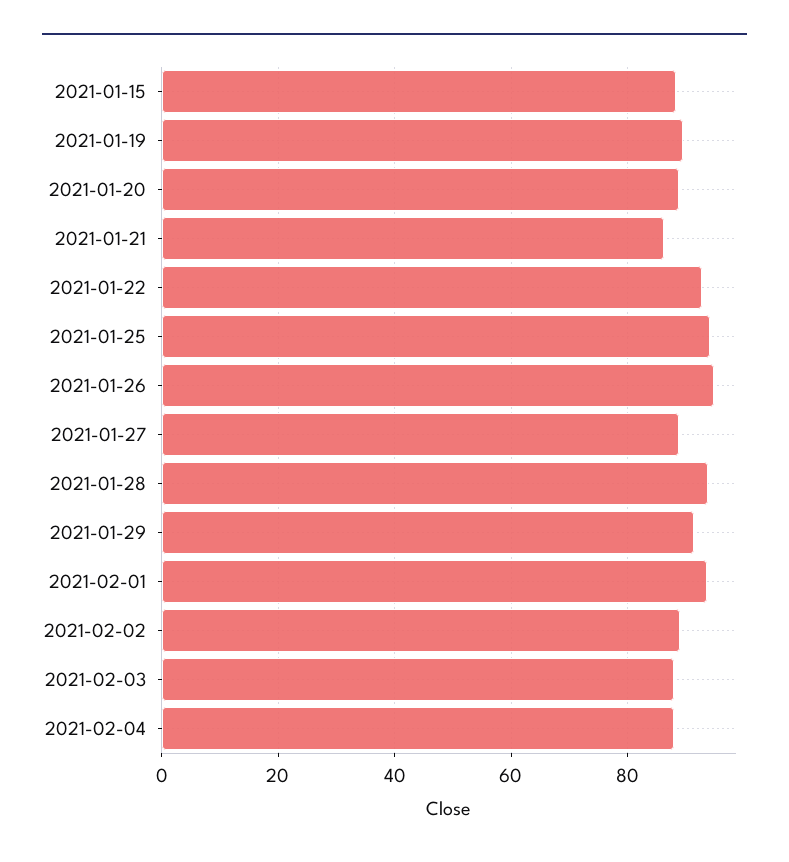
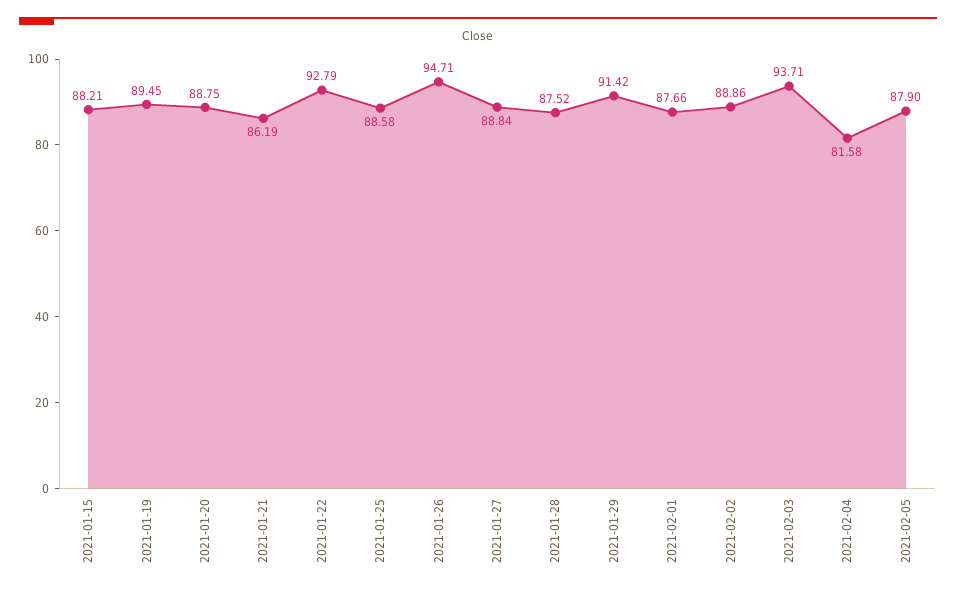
2021-01-25: 94 -> 88.58
2021-01-28: 94 -> 87.52
2021-02-01: 94 -> 87.66
2021-02-03: 88 -> 93.71
2021-02-04: 88 -> 81.58
2021-02-05: none -> 87.9

